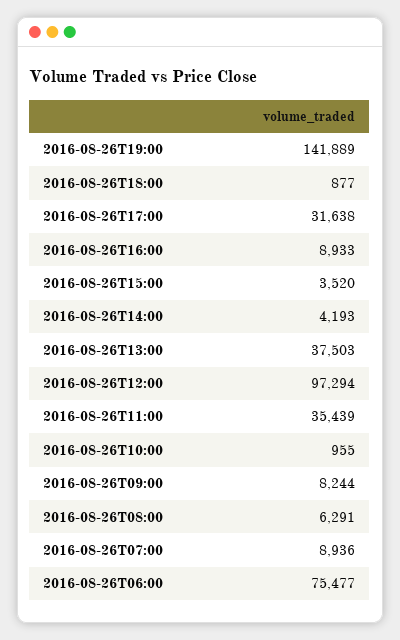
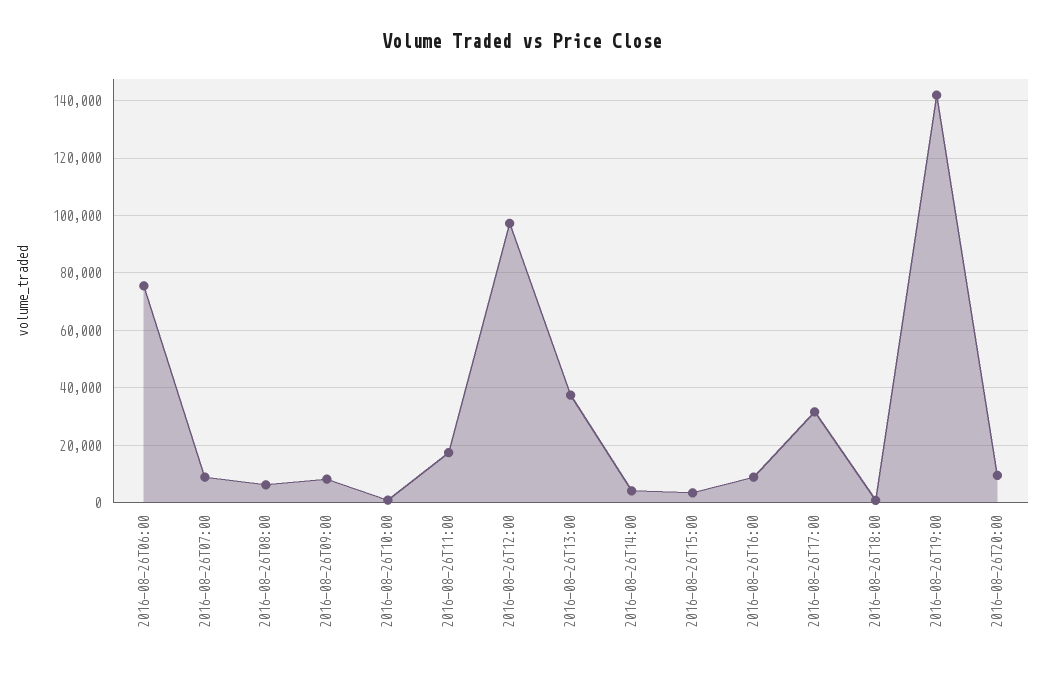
2016-08-26T11:00: 35439 -> 17500
2016-08-26T20:00: none -> 10000

